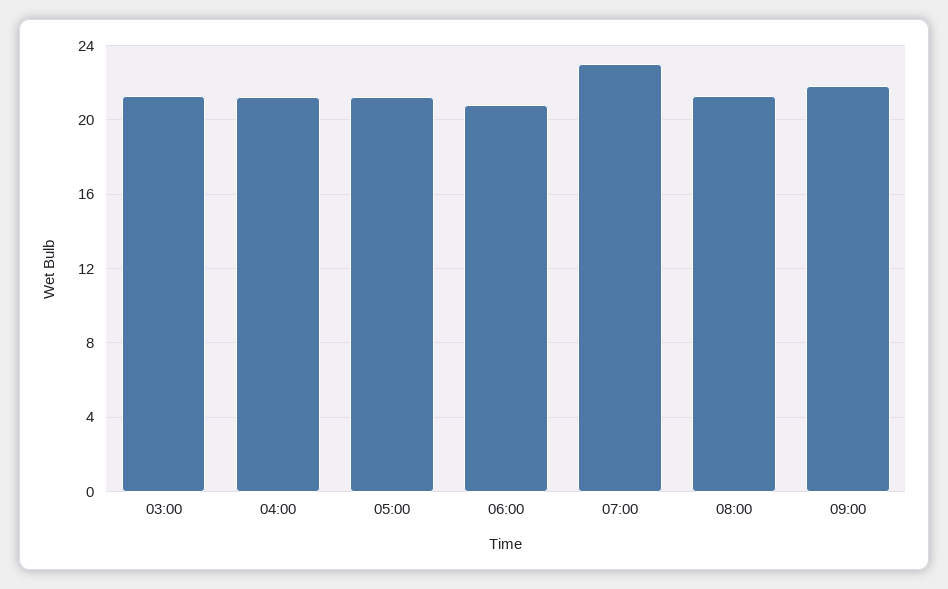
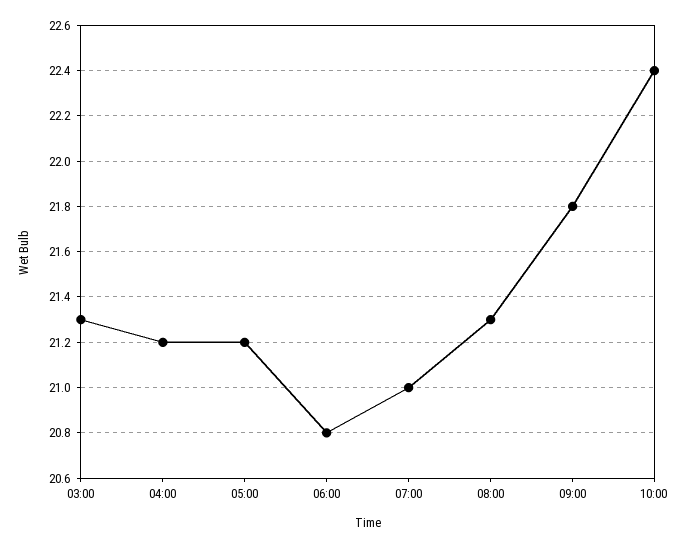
07:00: 23 -> 21
10:00: none -> 22.4

